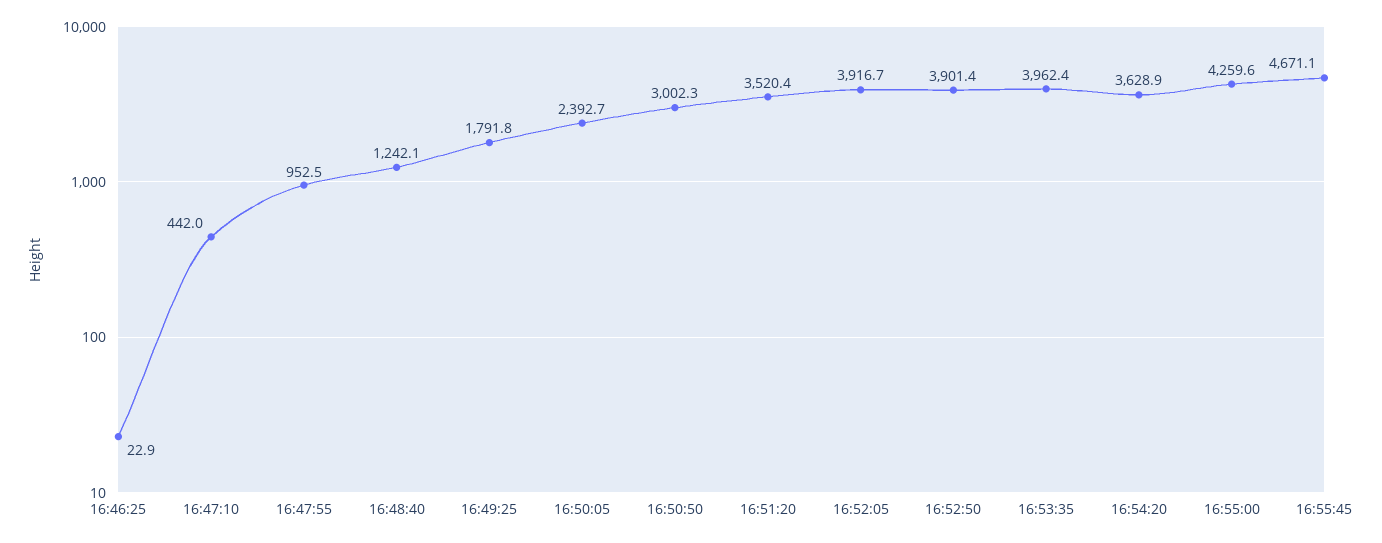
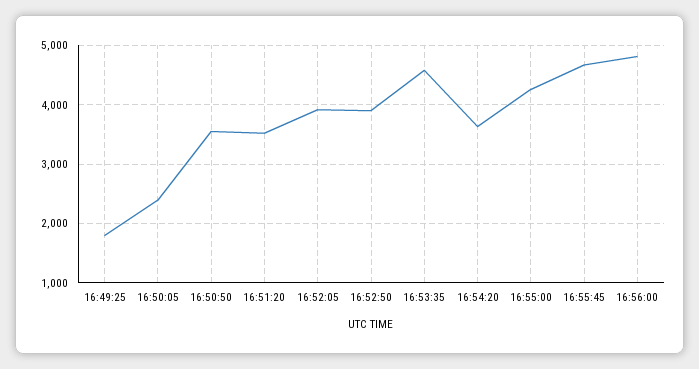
16:46:25: 22.9 -> none
16:47:10: 442 -> none
16:47:55: 952.5 -> none
16:48:40: 1242.1 -> none
16:50:50: 3002.3 -> 3600
16:53:35: 3962.4 -> 4600
16:56:00: none -> 4800

